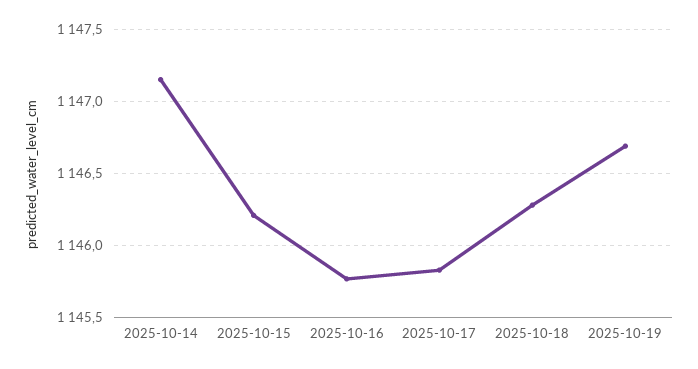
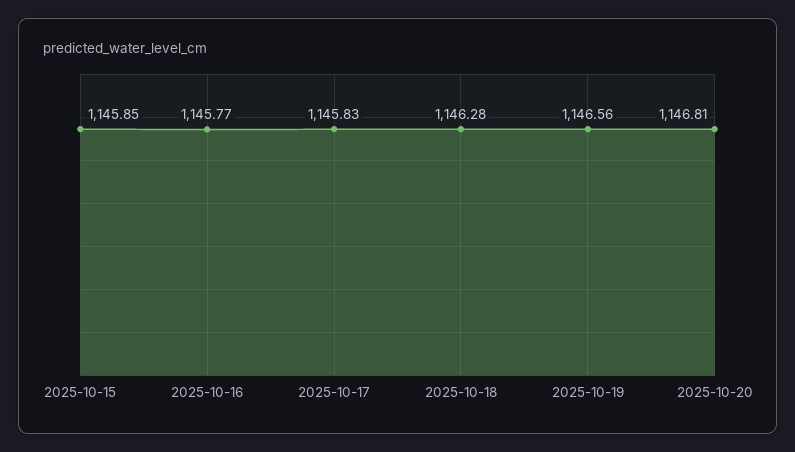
2025-10-14: 1147.15 -> none
2025-10-15: 1146.2 -> 1145.85
2025-10-19: 1146.7 -> 1146.56
2025-10-20: none -> 1146.81

